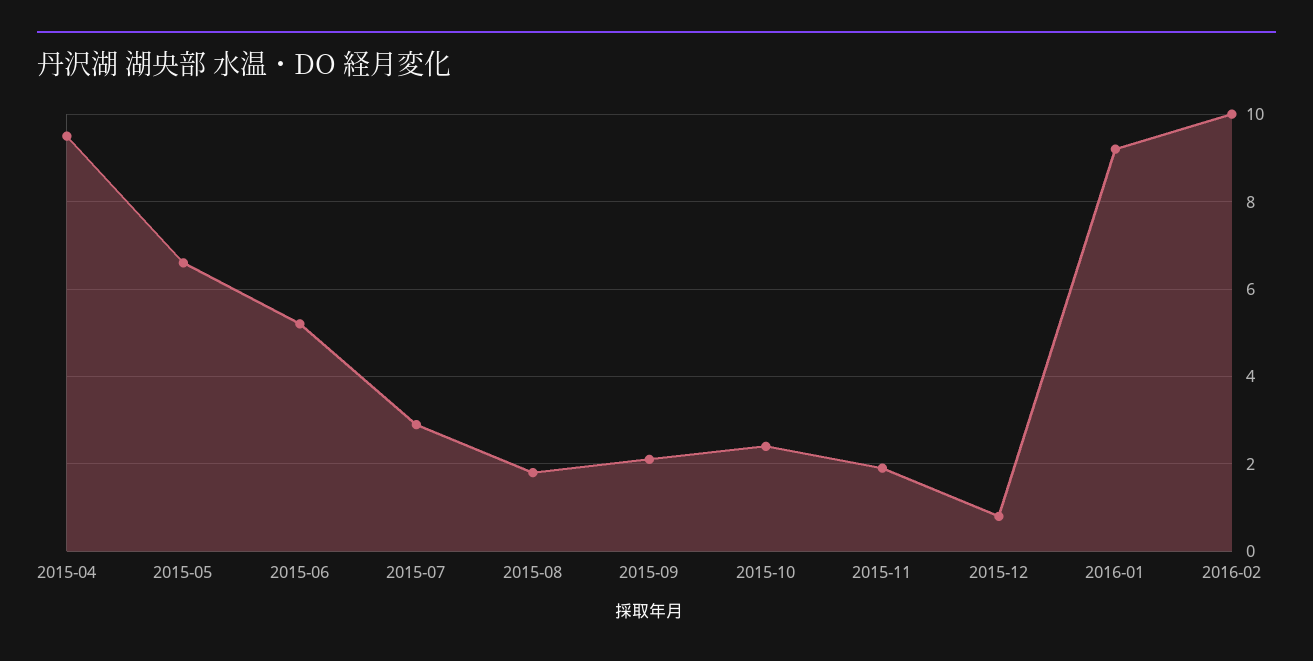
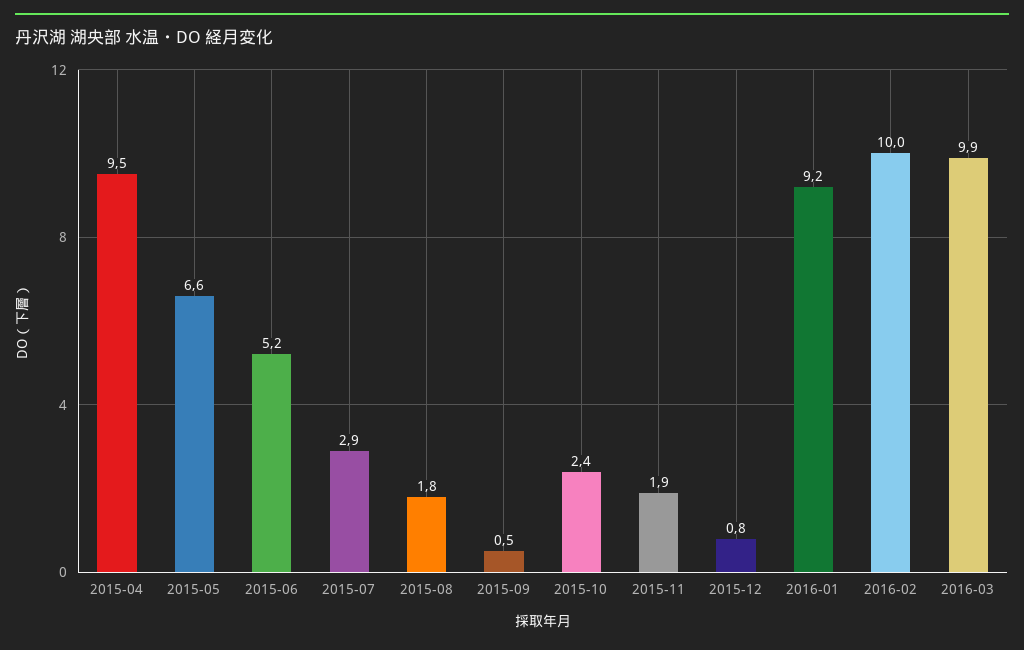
2015-09: 2 -> 0.5
2016-03: none -> 9.9

